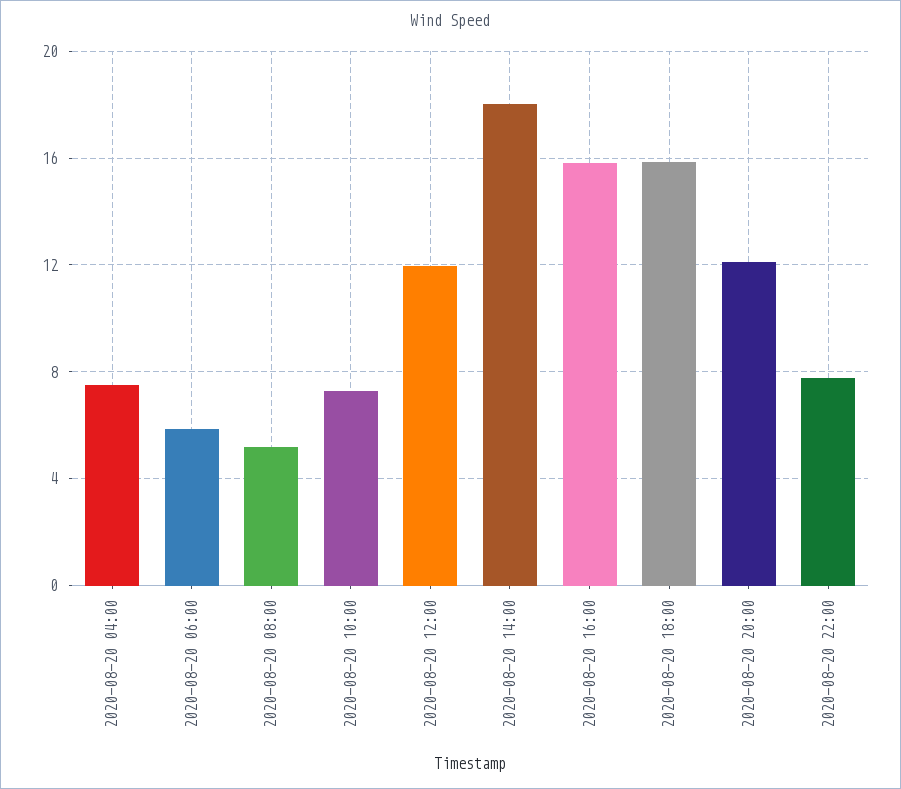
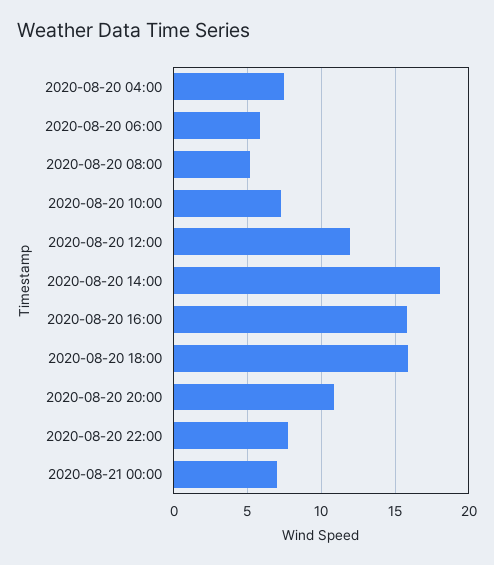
2020-08-20 20:00: 12 -> 11
2020-08-21 00:00: none -> 7

